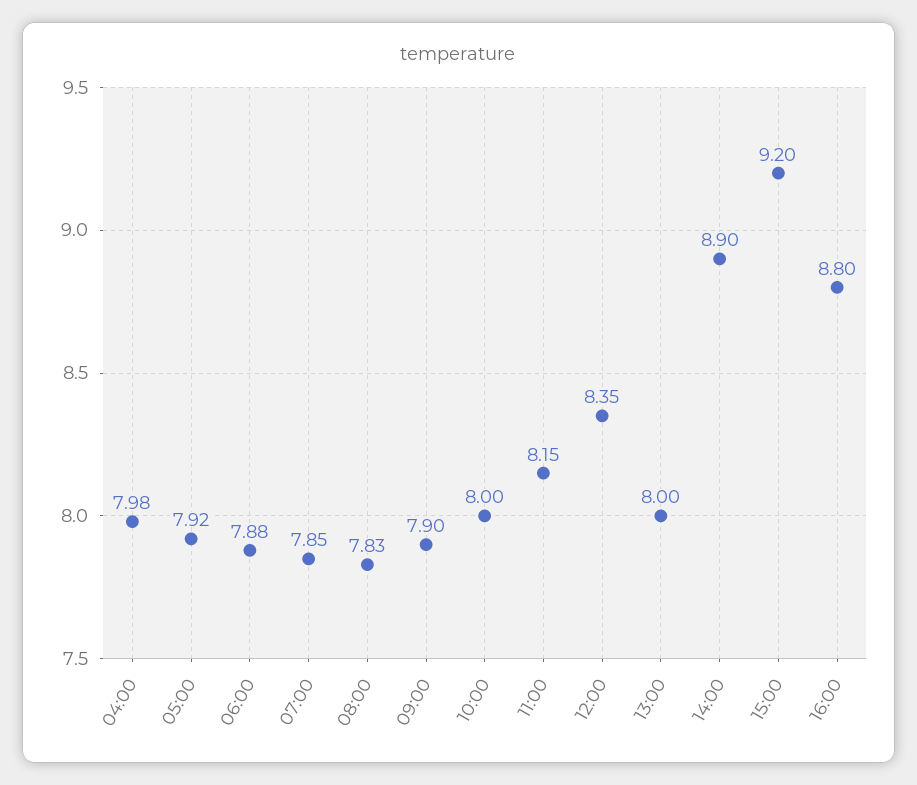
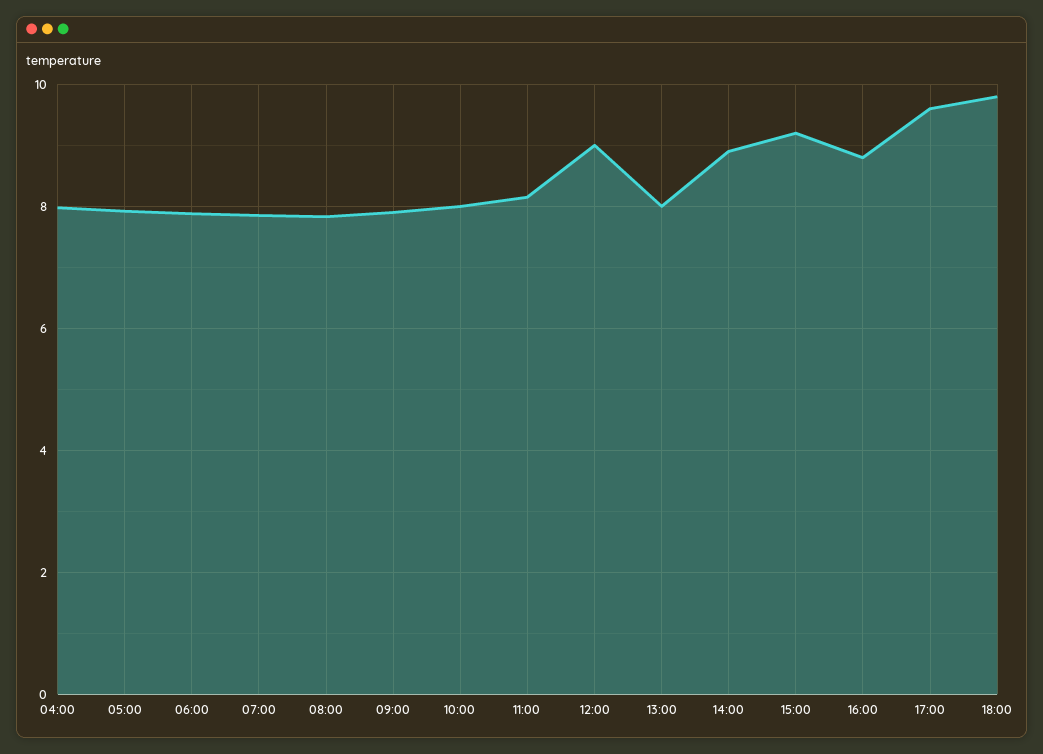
12:00: 8.35 -> 9
17:00: none -> 9.6
18:00: none -> 9.8

